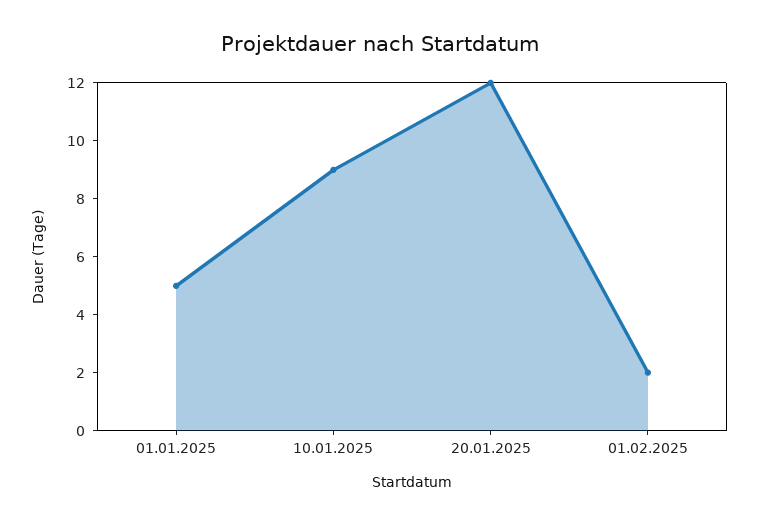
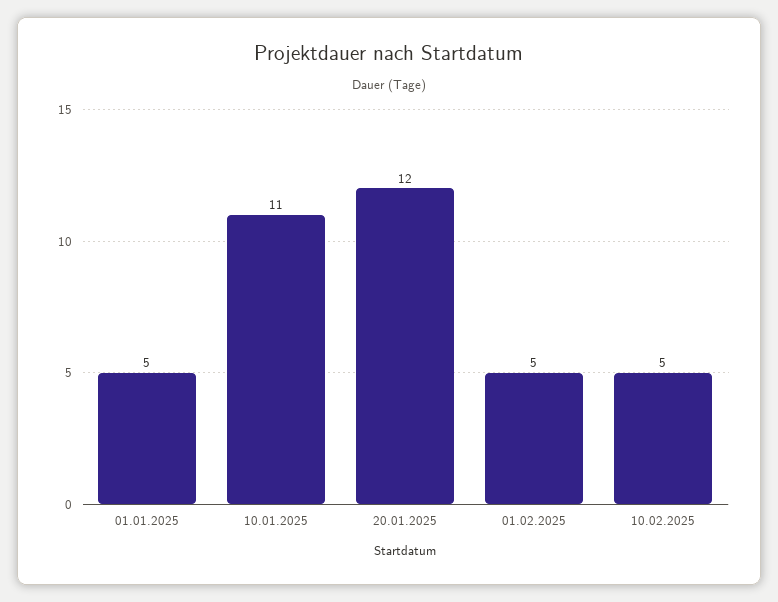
10.01.2025: 9 -> 11
01.02.2025: 2 -> 5
10.02.2025: none -> 5

